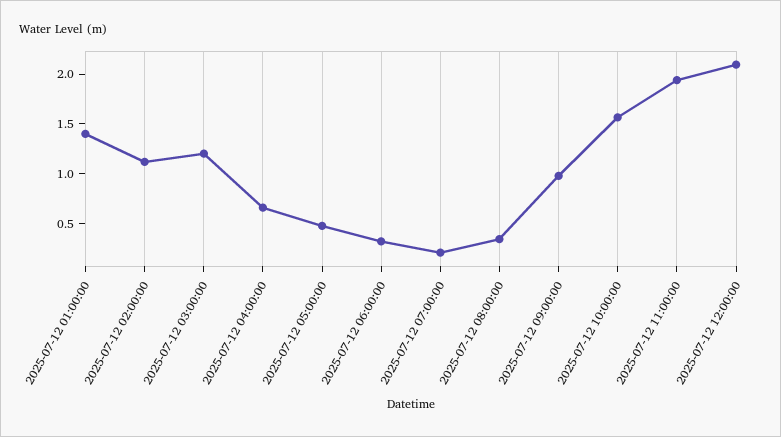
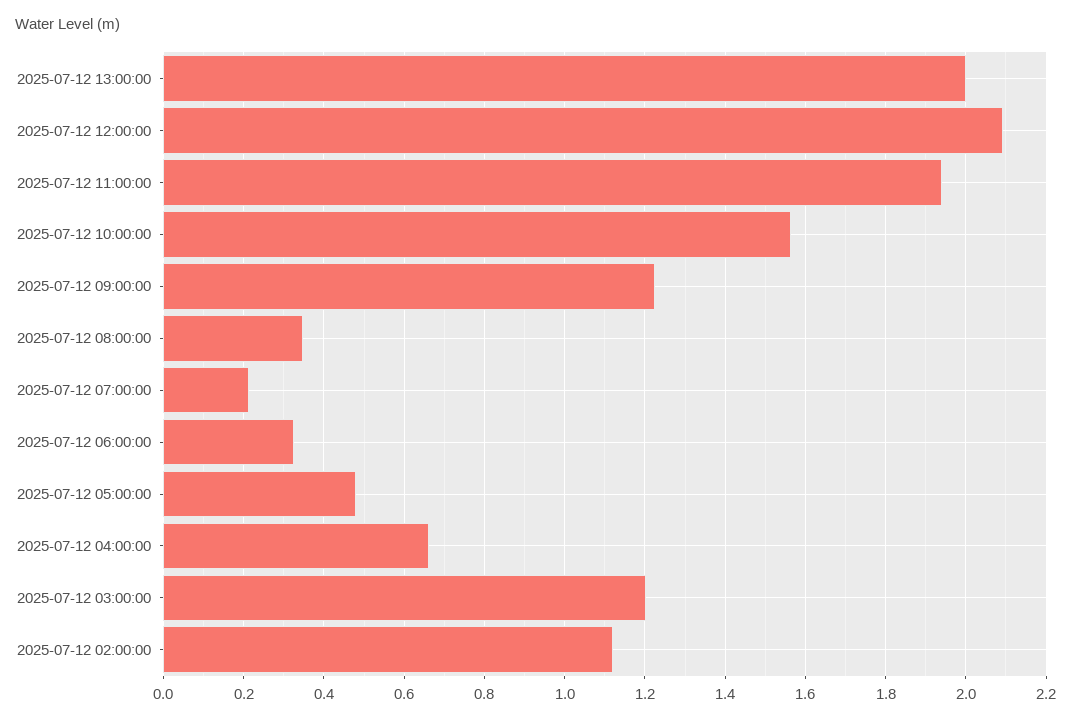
2025-07-12 01:00:00: 1.4 -> none
2025-07-12 09:00:00: 1 -> 1.22
2025-07-12 13:00:00: none -> 2

